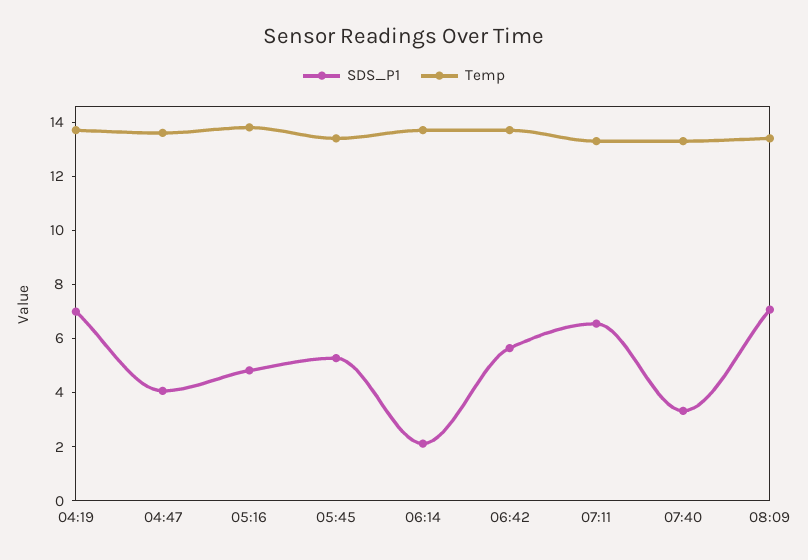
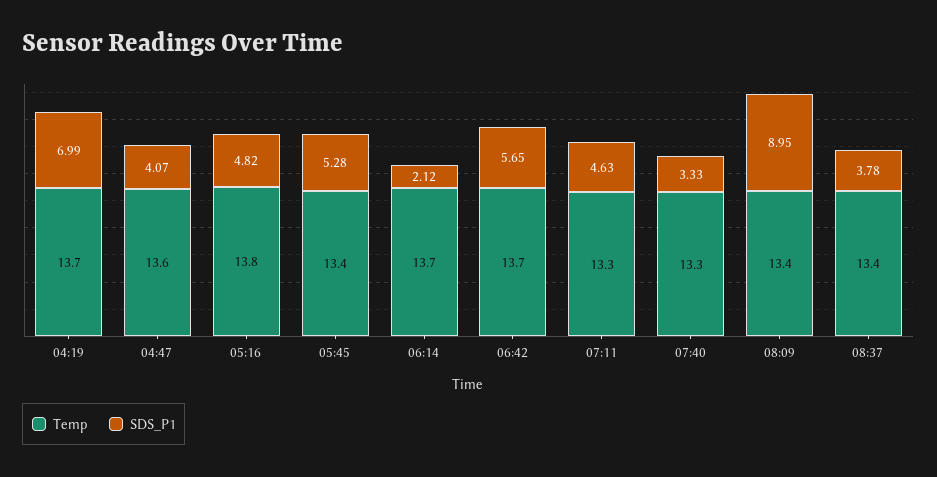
SDS_P1, 07:11: 6.5 -> 4.63
SDS_P1, 08:09: 7 -> 8.95
Temp, 08:37: none -> 13.4
SDS_P1, 08:37: none -> 3.78

